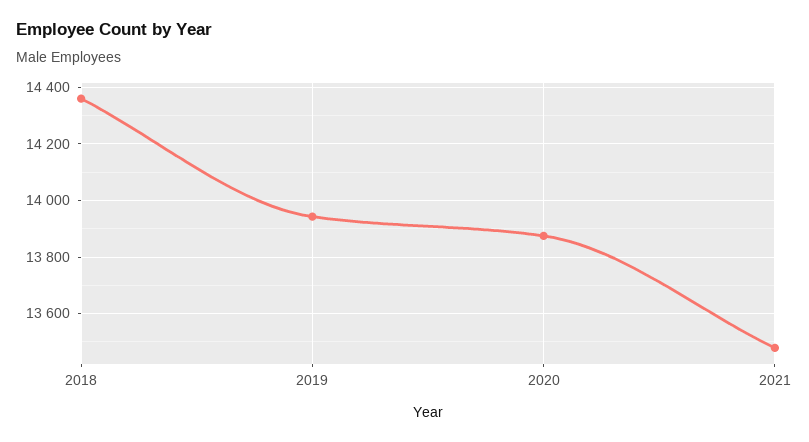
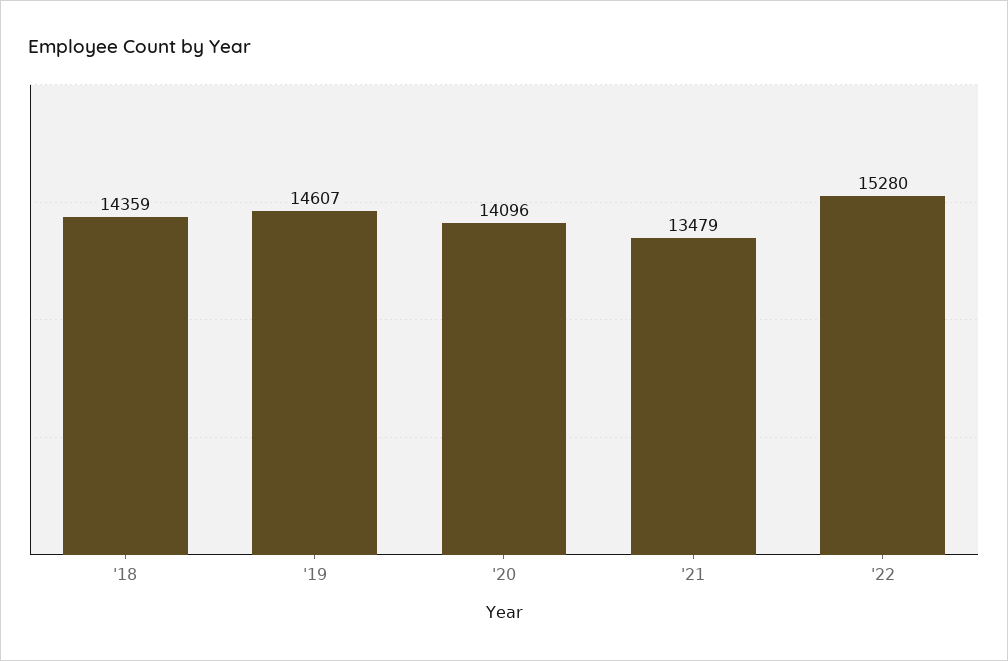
2019: 13950 -> 14607
2020: 13875 -> 14096
'22: none -> 15280

